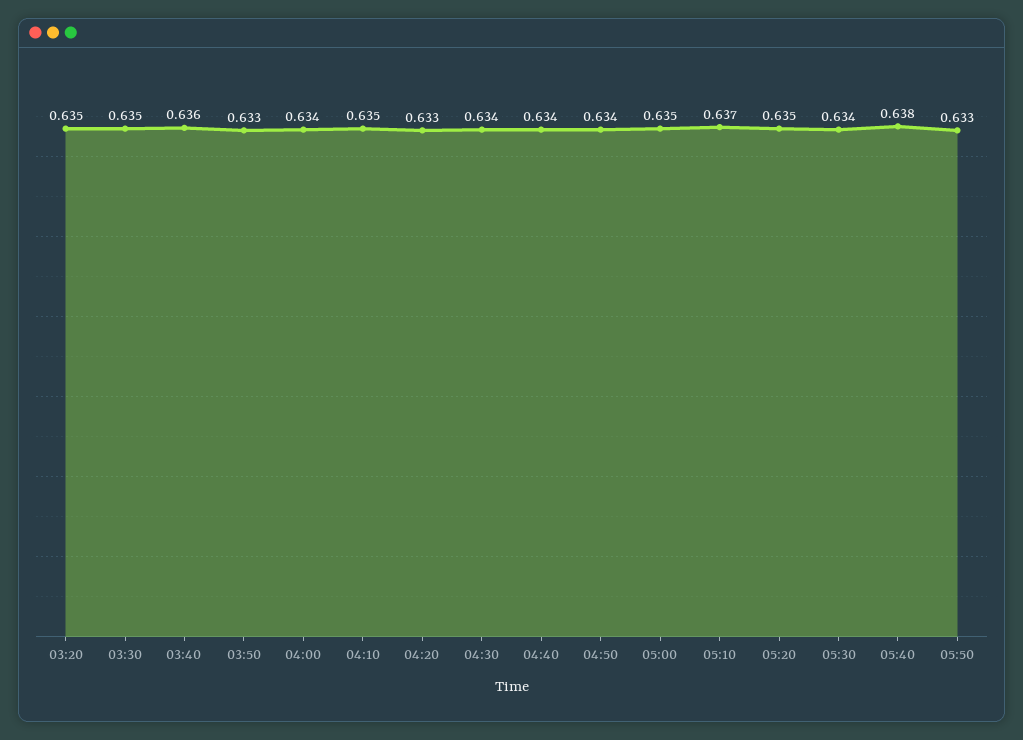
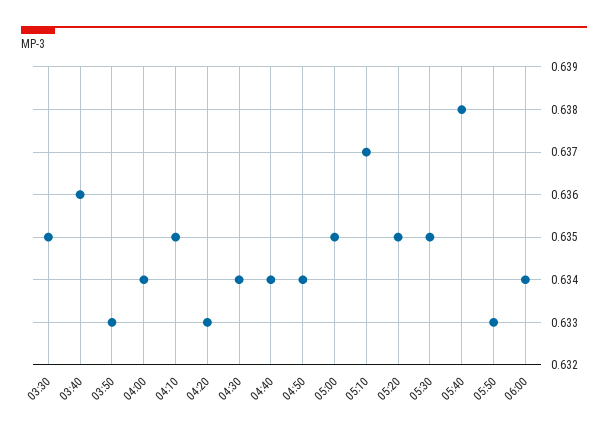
03:20: 0.635 -> none
05:30: 0.634 -> 0.635
06:00: none -> 0.634

